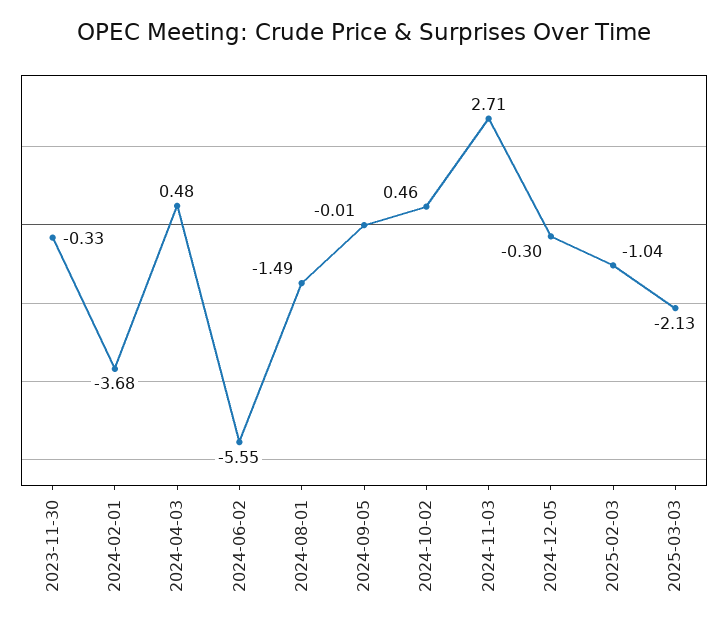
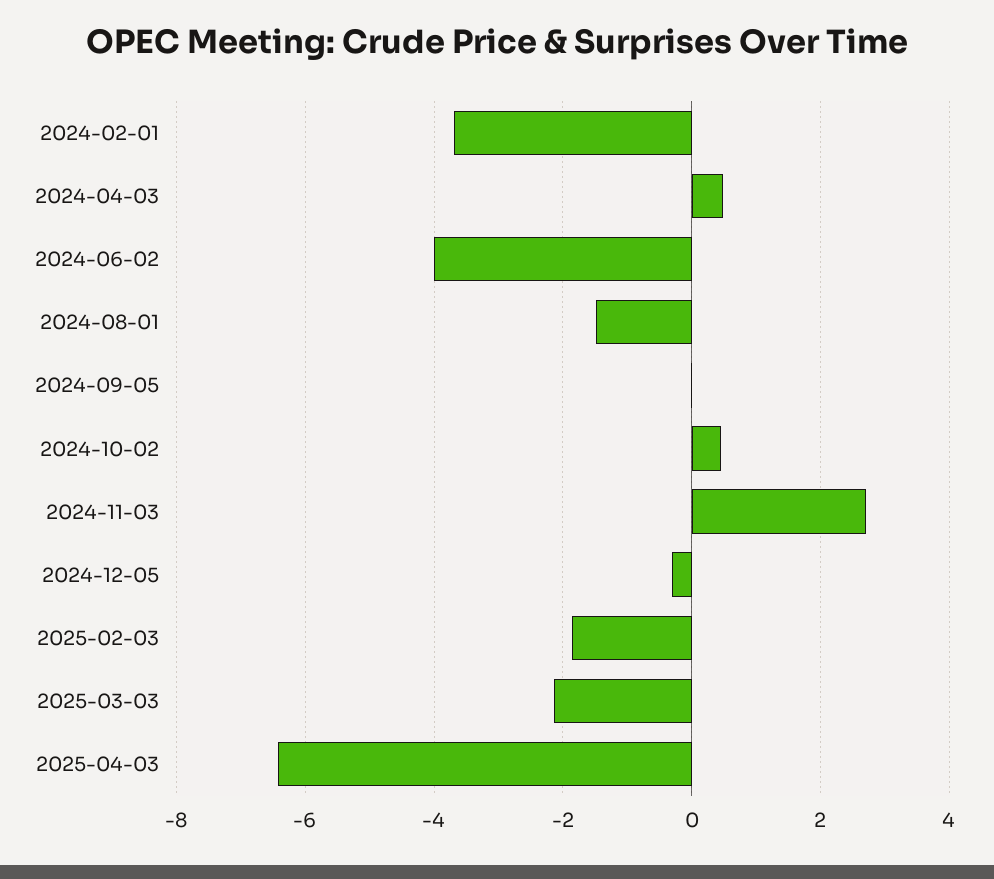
2023-11-30: -0.33 -> none
2024-06-02: -5.55 -> -4
2025-02-03: -1.04 -> -1.8
2025-04-03: none -> -6.4

